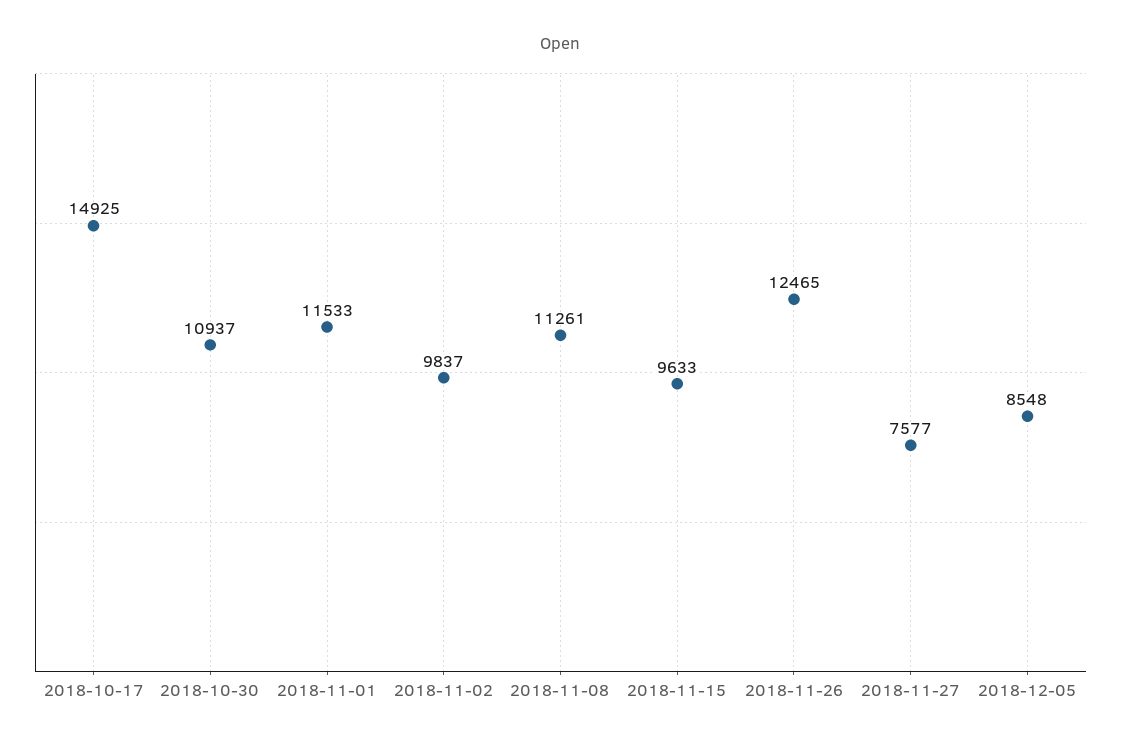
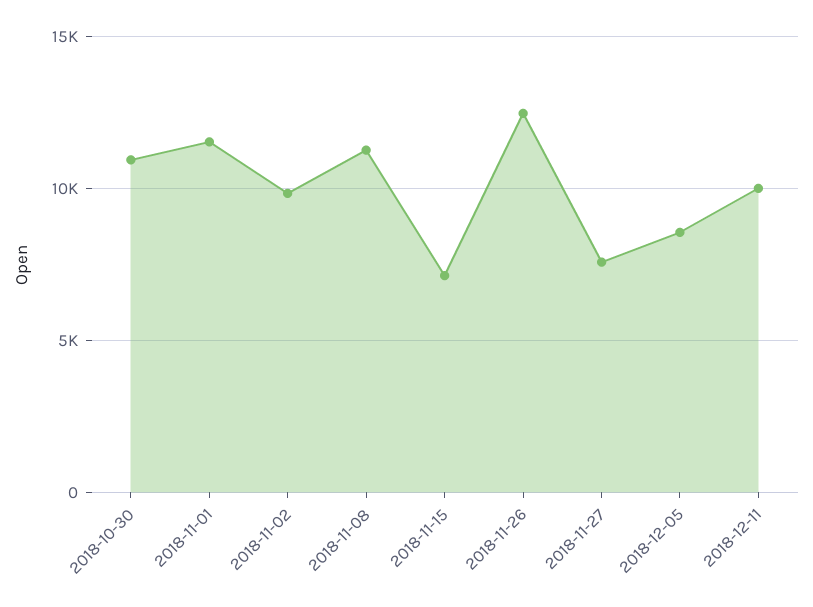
2018-10-17: 14925 -> none
2018-11-15: 9633 -> 7000
2018-12-11: none -> 10000

